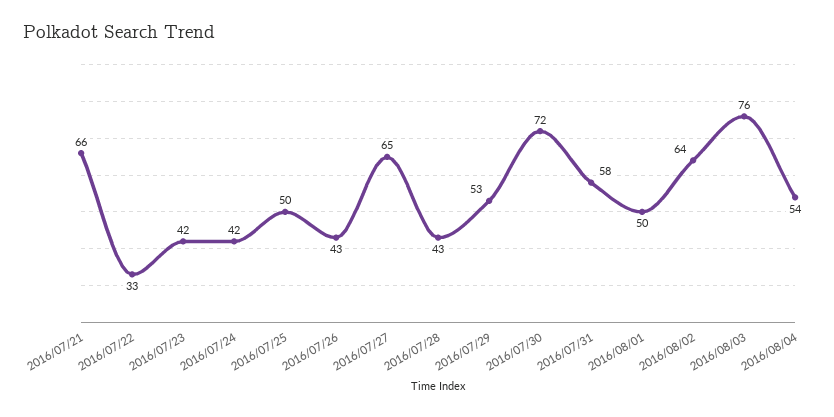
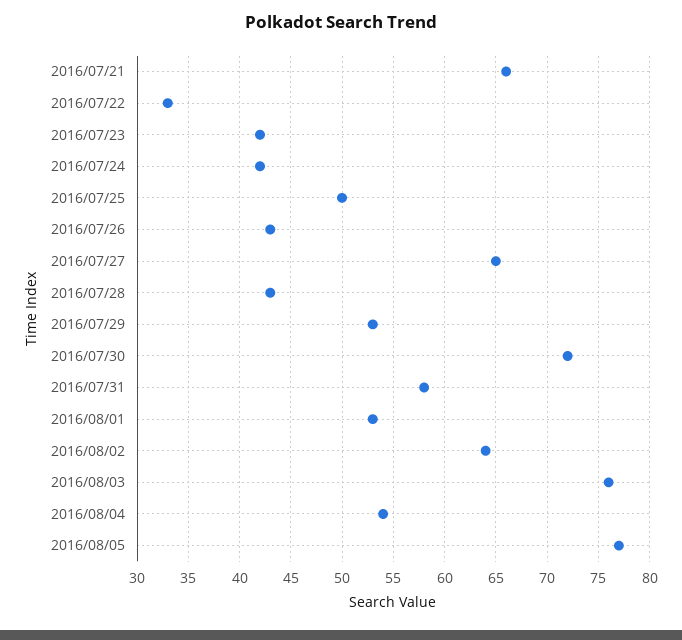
2016/08/01: 50 -> 53
2016/08/05: none -> 77

